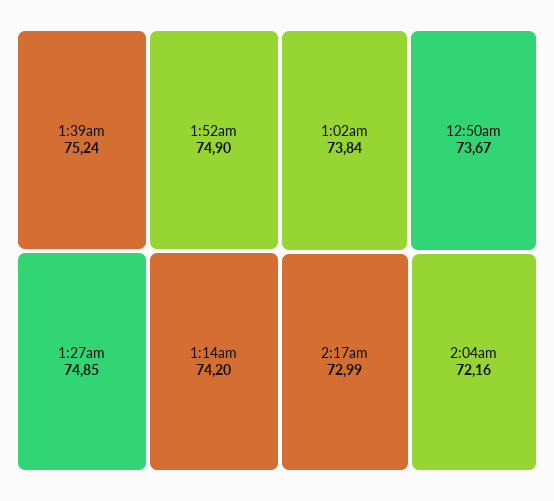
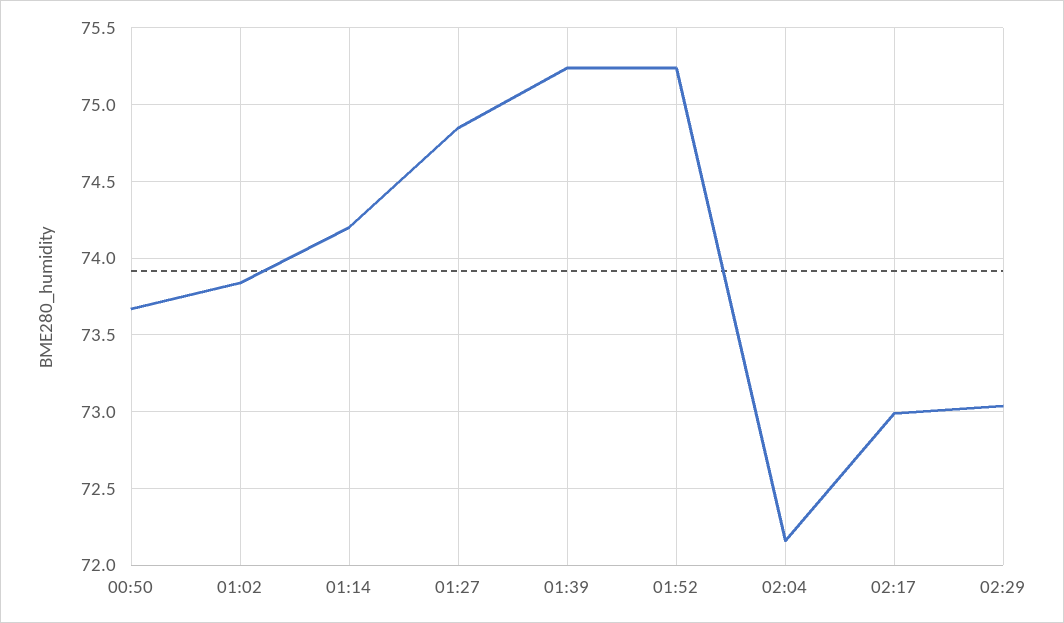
1:52am: 74.9 -> 75.25
02:29: none -> 73.05

